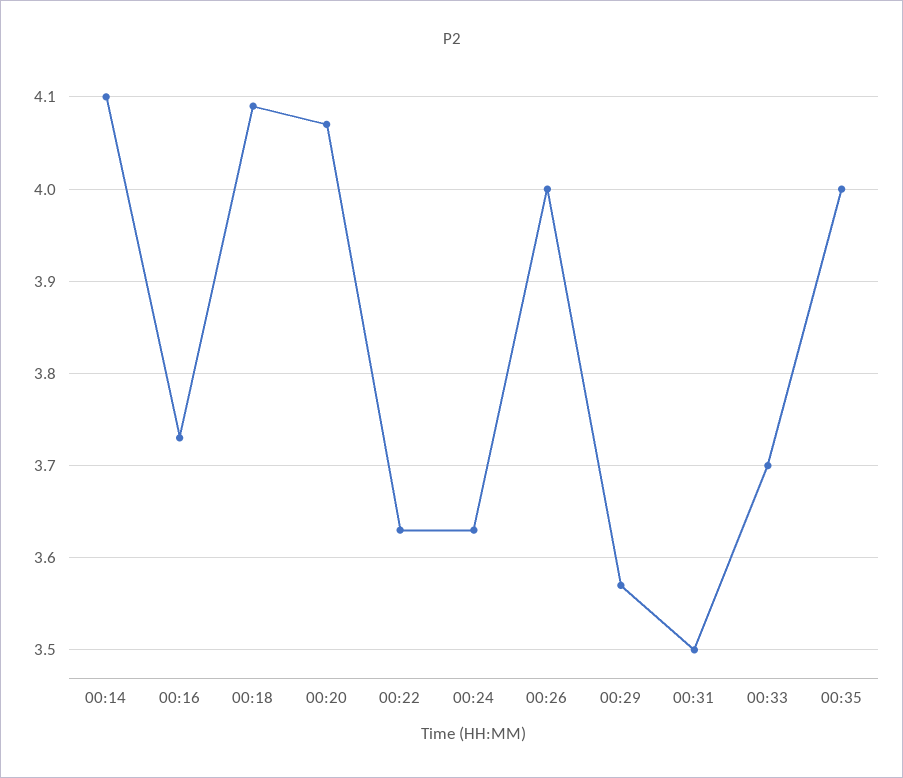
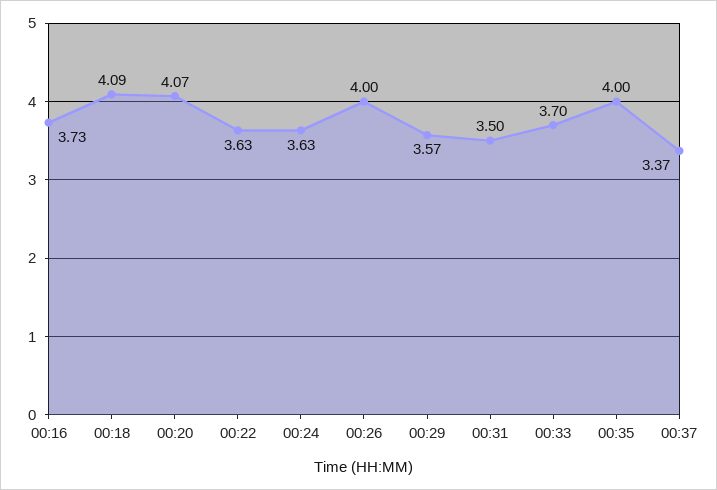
00:14: 4.1 -> none
00:37: none -> 3.37

